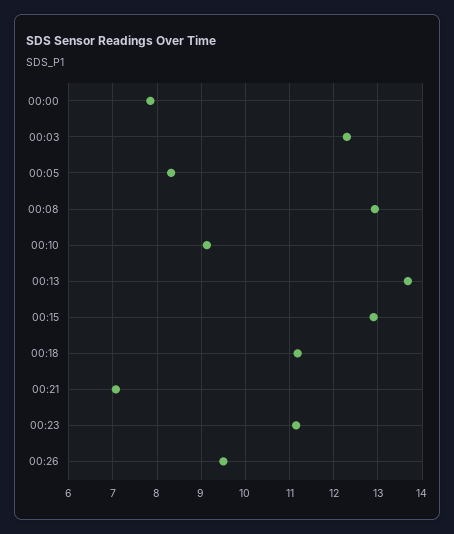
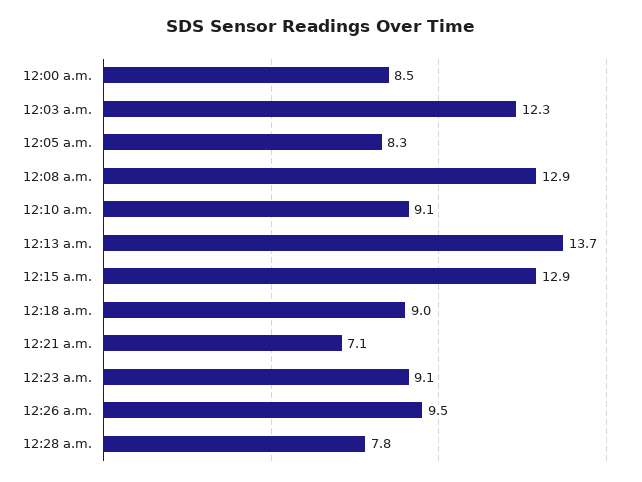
00:00: 7.8 -> 8.5
00:18: 11.2 -> 9
00:23: 11.2 -> 9.1
12:28 a.m.: none -> 7.8

